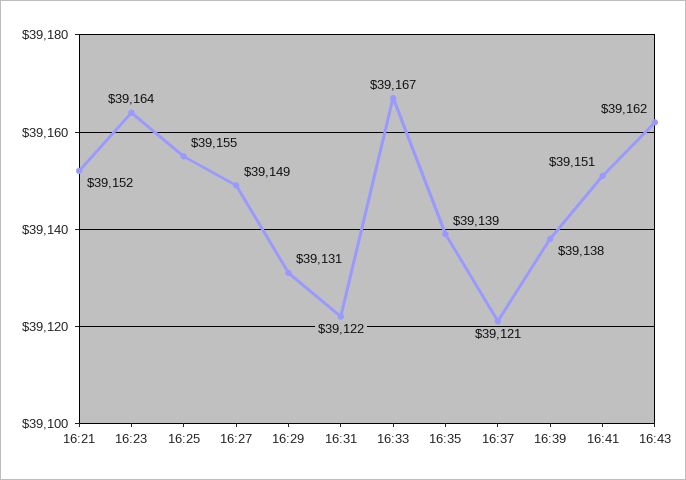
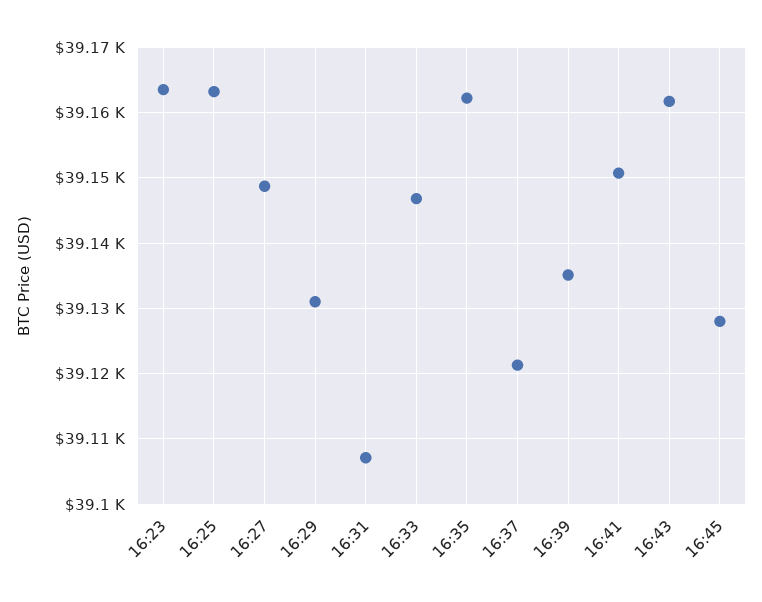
16:21: 39152 -> none
16:25: 39155 -> 39163
16:31: 39122 -> 39107
16:33: 39167 -> 39147
16:35: 39139 -> 39162
16:39: 39138 -> 39135
16:45: none -> 39128

